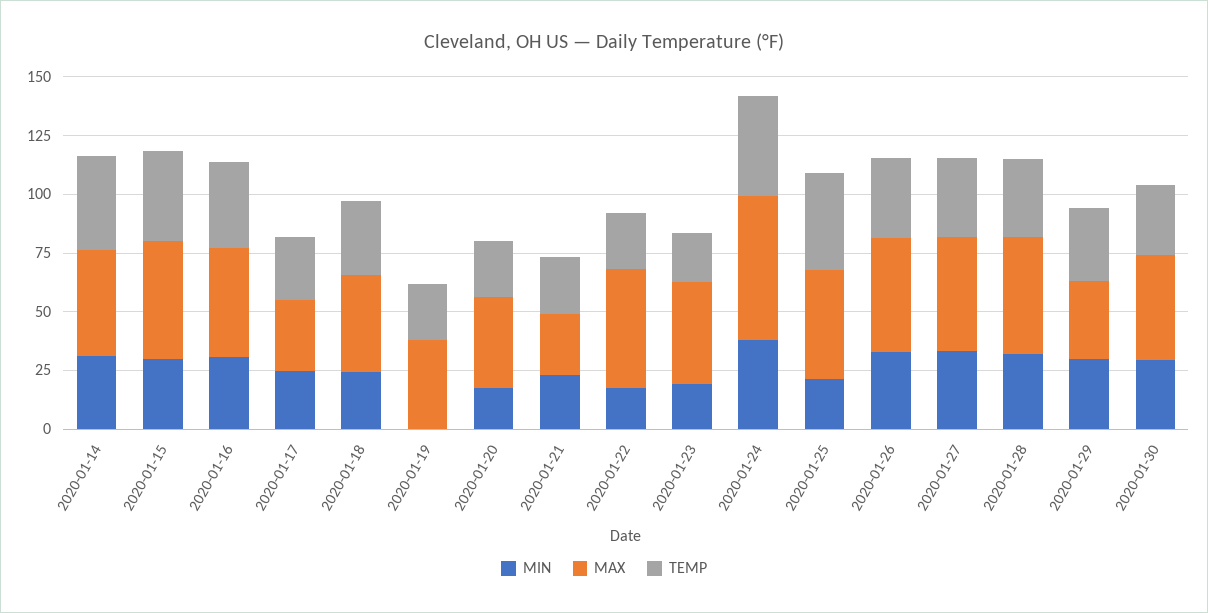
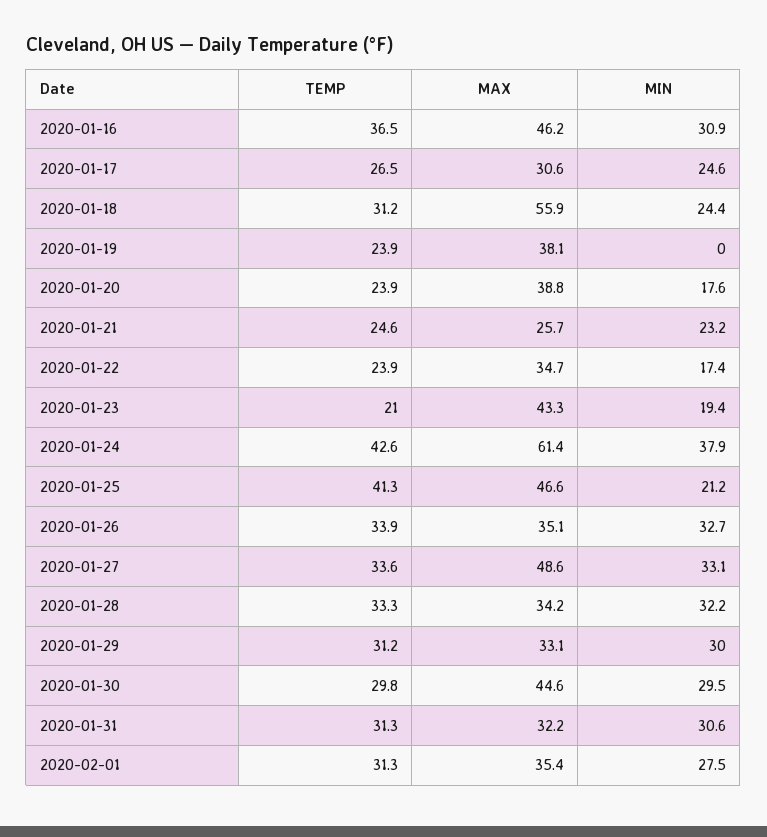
MIN, 2020-01-14: 30 -> none
MAX, 2020-01-14: 45 -> none
TEMP, 2020-01-14: 40 -> none
MIN, 2020-01-15: 30 -> none
MAX, 2020-01-15: 50 -> none
TEMP, 2020-01-15: 40 -> none
MAX, 2020-01-18: 40 -> 55.9
MAX, 2020-01-22: 50 -> 34.7
MAX, 2020-01-26: 50 -> 35.1
MAX, 2020-01-28: 50 -> 34.2
TEMP, 2020-01-31: none -> 31.3
MAX, 2020-01-31: none -> 32.2
MIN, 2020-01-31: none -> 30.6
TEMP, 2020-02-01: none -> 31.3
MAX, 2020-02-01: none -> 35.4
MIN, 2020-02-01: none -> 27.5

